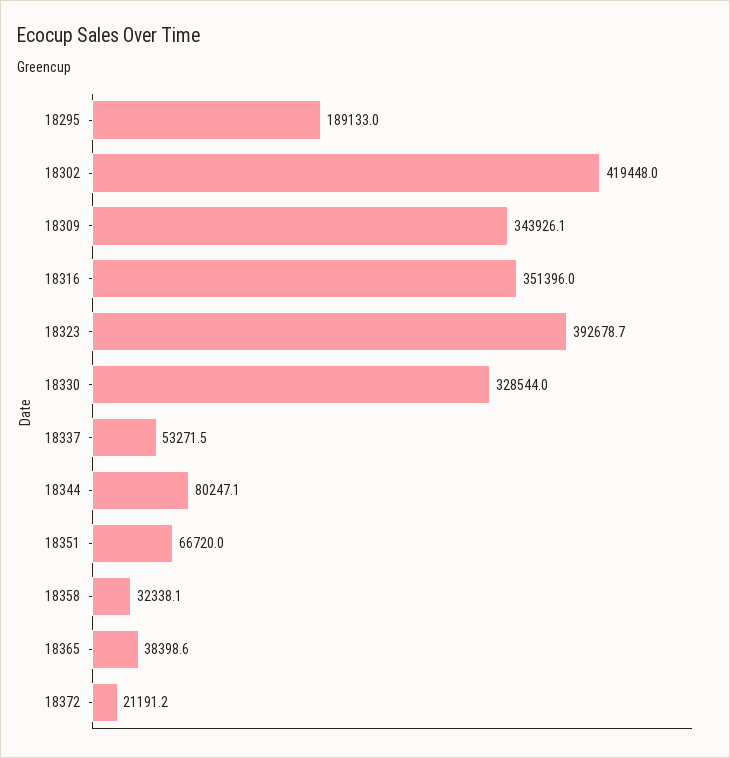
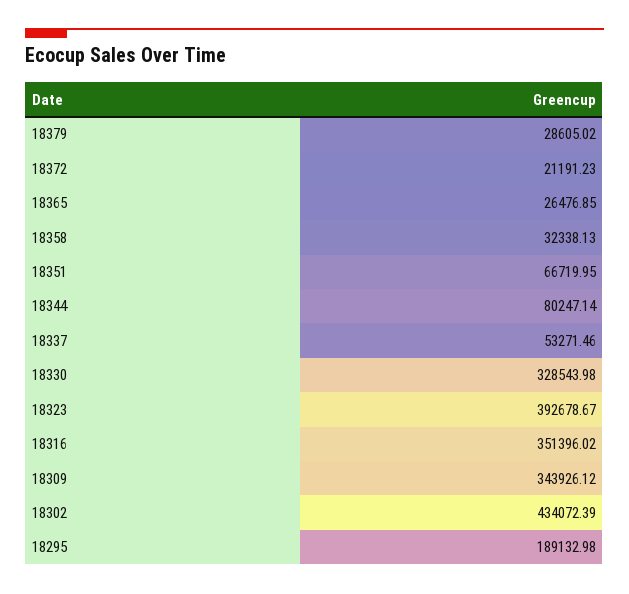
18302: 419448 -> 434072.39
18365: 38398.6 -> 26476.85
18379: none -> 28605.02

